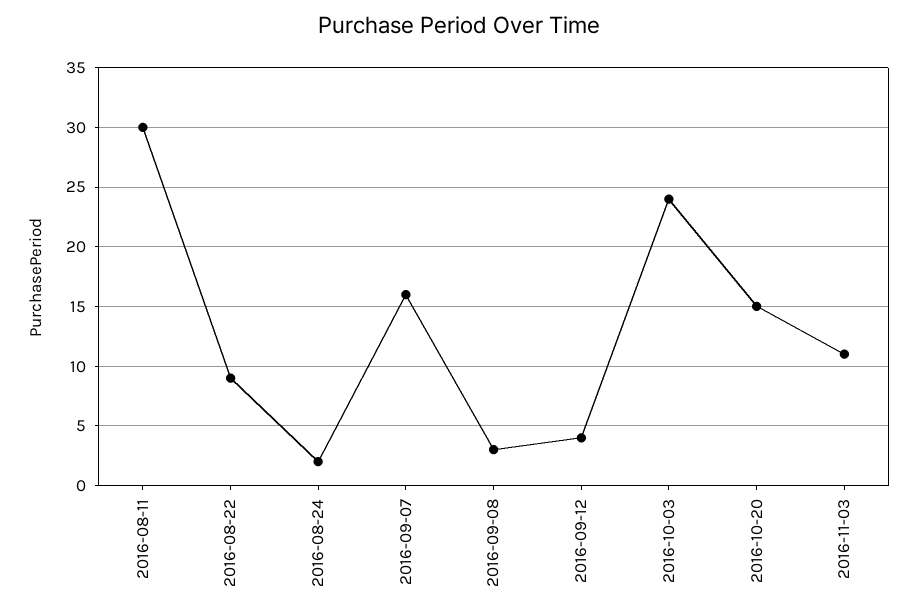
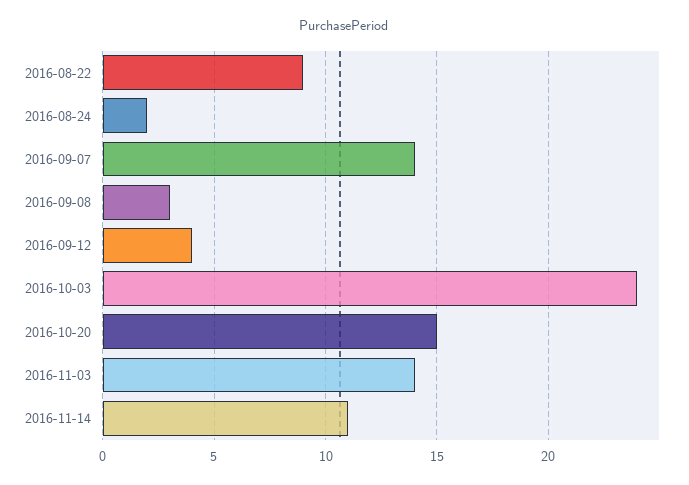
2016-08-11: 30 -> none
2016-09-07: 16 -> 14
2016-11-03: 11 -> 14
2016-11-14: none -> 11

